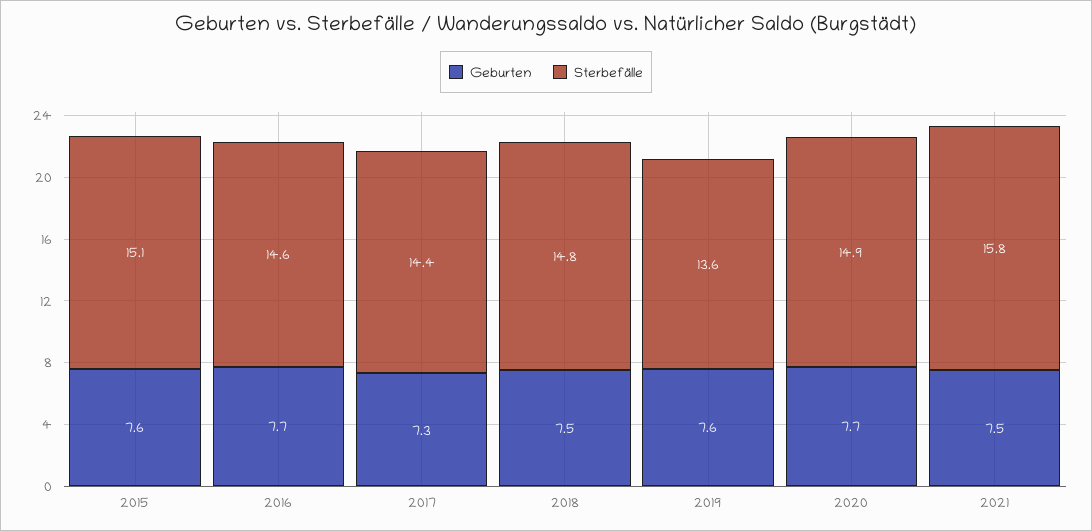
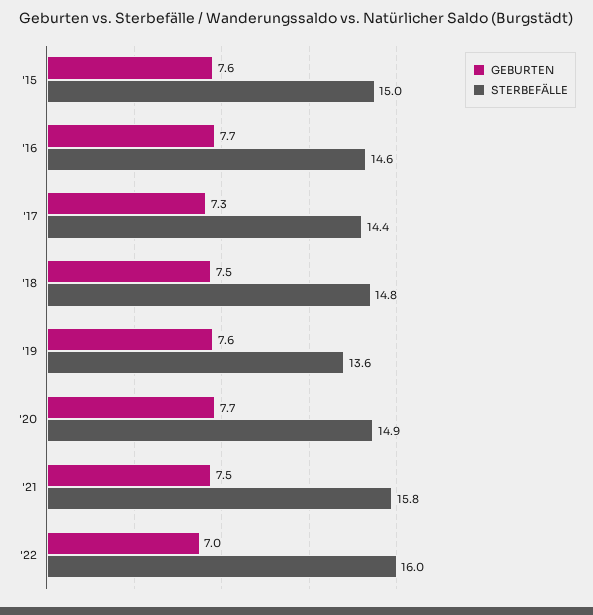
Sterbefälle, 2015: 15.1 -> 15
Geburten, '22: none -> 7
Sterbefälle, '22: none -> 16

